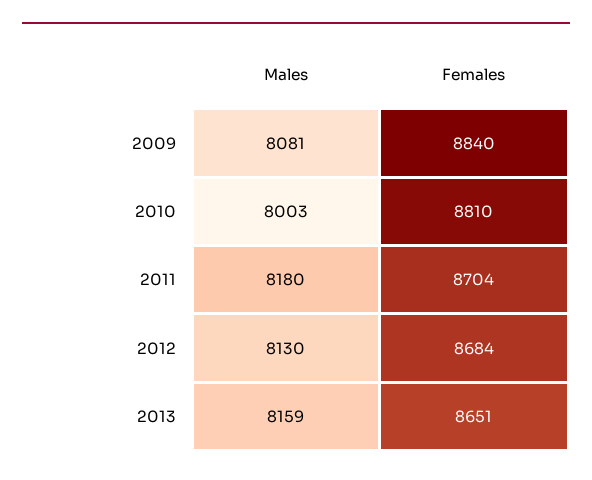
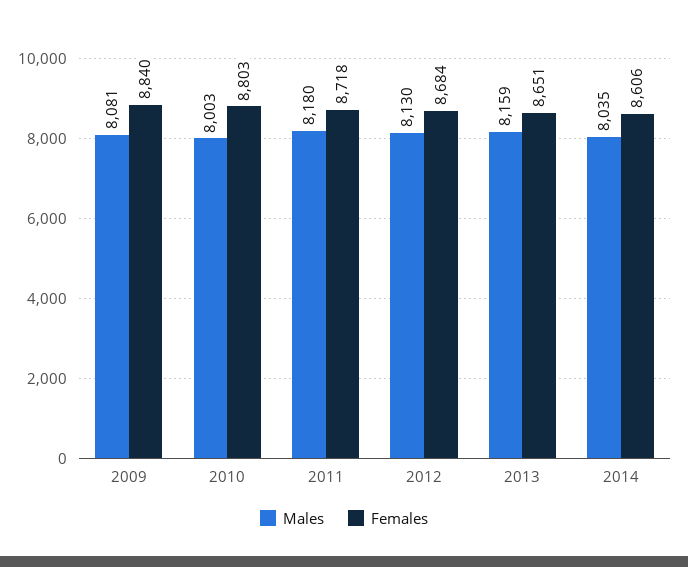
Females, 2010: 8810 -> 8803
Females, 2011: 8704 -> 8718
Males, 2014: none -> 8035
Females, 2014: none -> 8606

